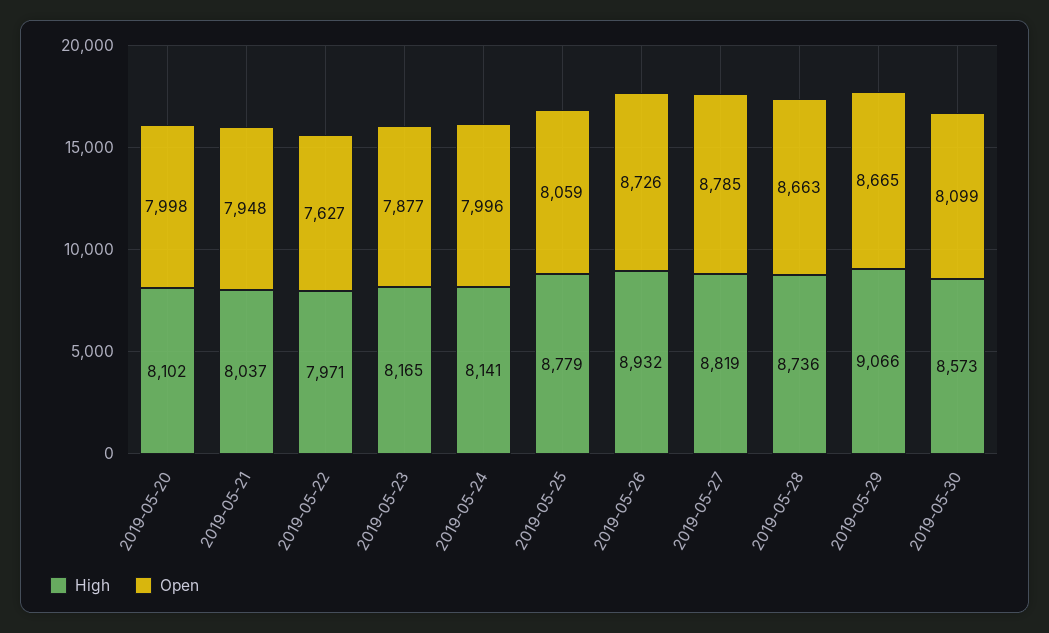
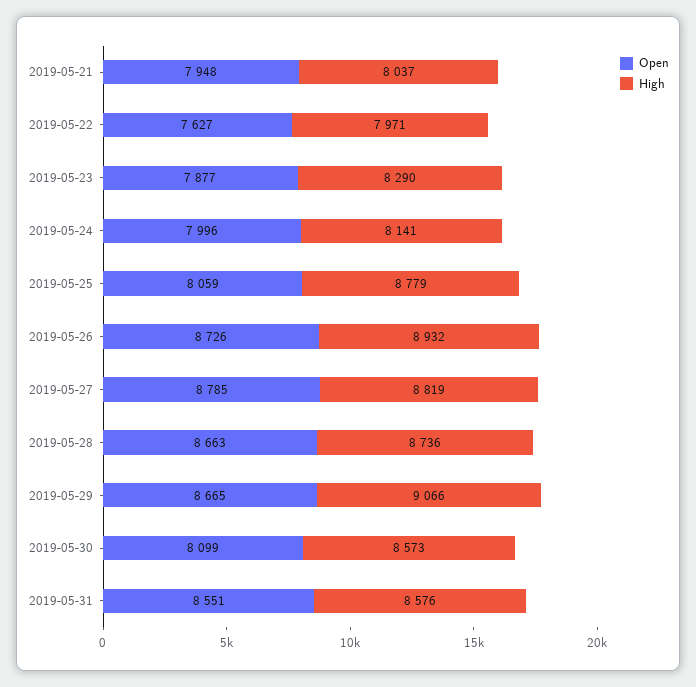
High, 2019-05-20: 8102 -> none
Open, 2019-05-20: 7998 -> none
High, 2019-05-23: 8165 -> 8290
Open, 2019-05-31: none -> 8551
High, 2019-05-31: none -> 8576

